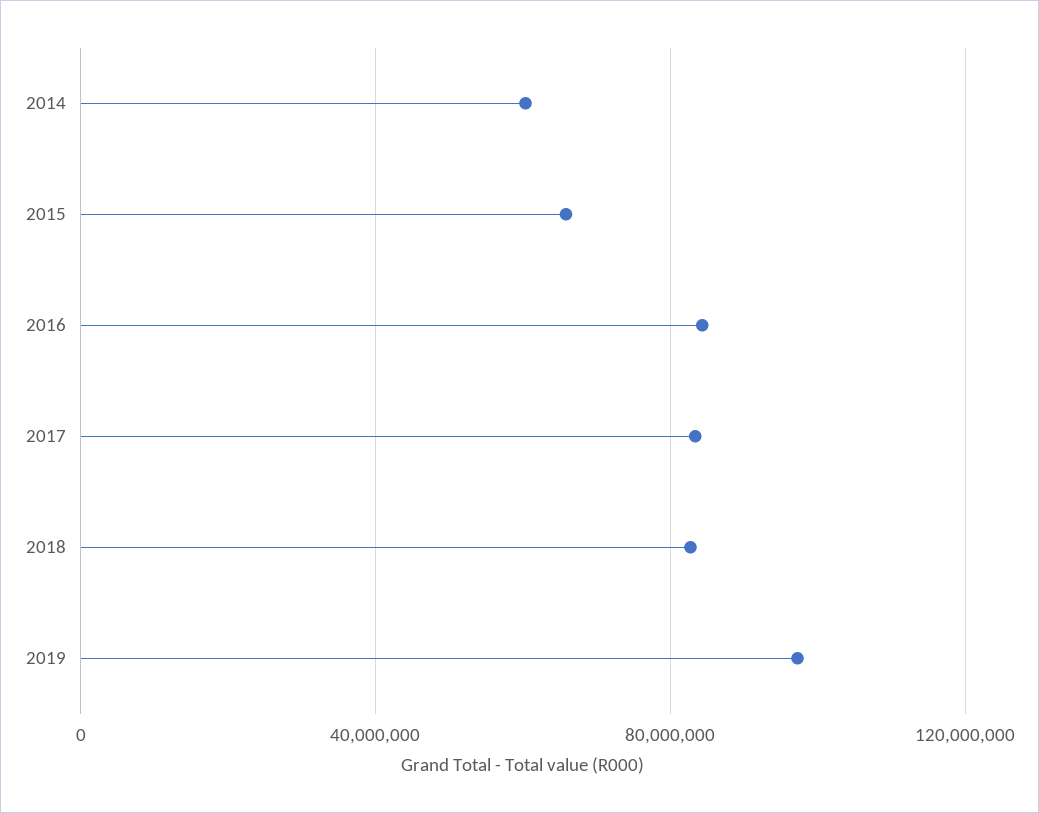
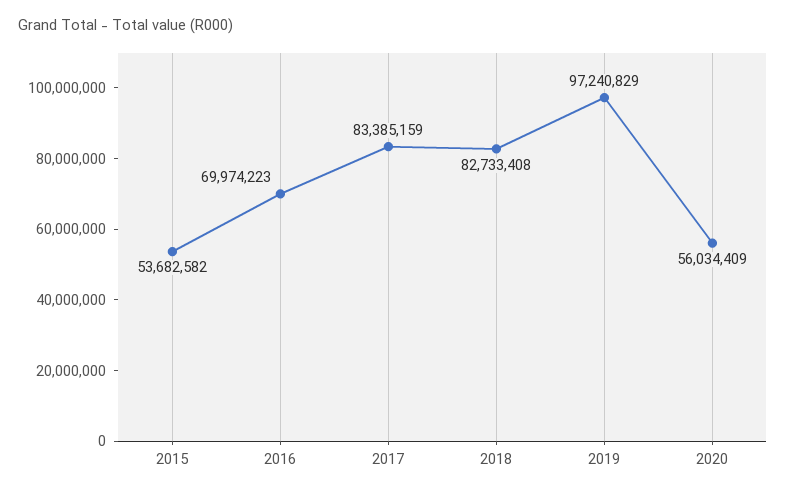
2014: 60000000 -> none
2015: 65000000 -> 53682582
2016: 85000000 -> 69974223
2020: none -> 56034409

